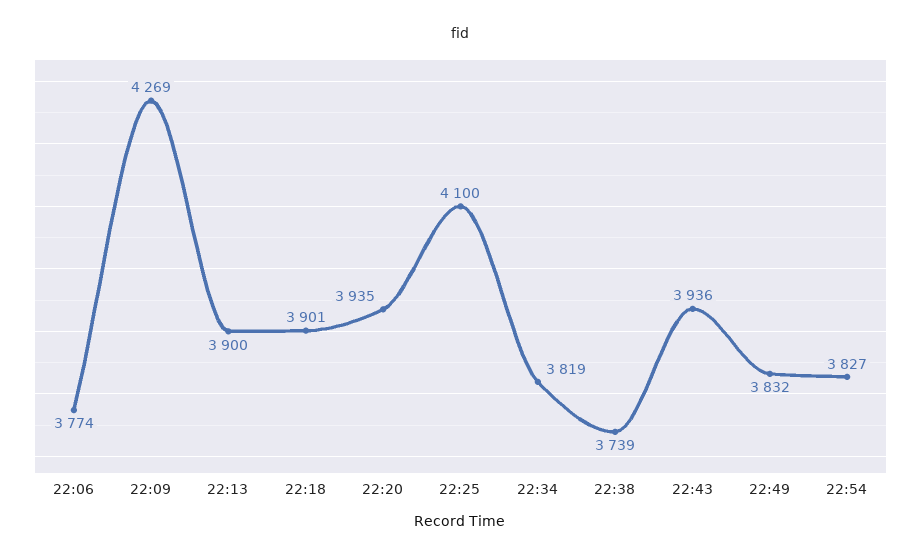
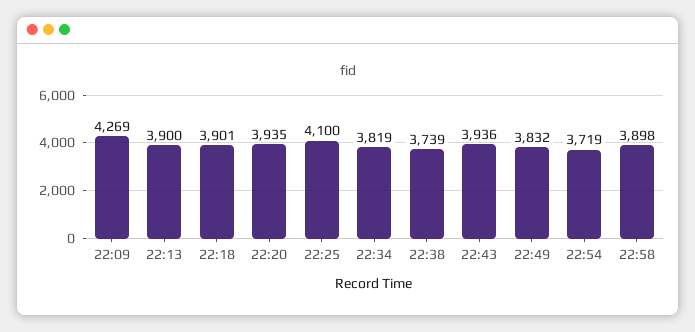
22:06: 3774 -> none
22:54: 3827 -> 3719
22:58: none -> 3898

